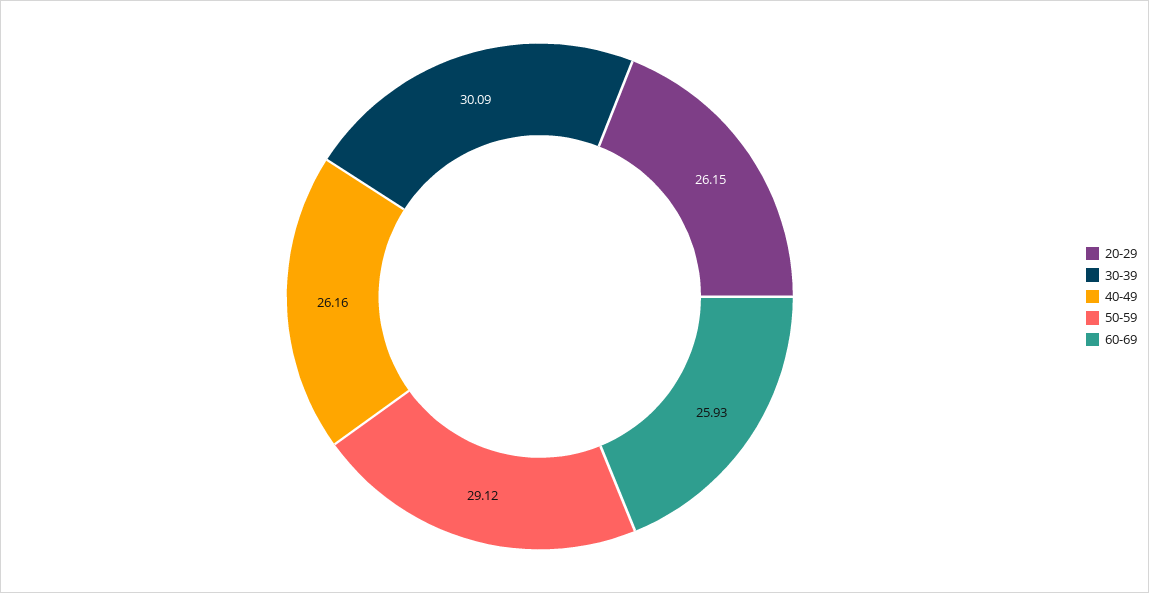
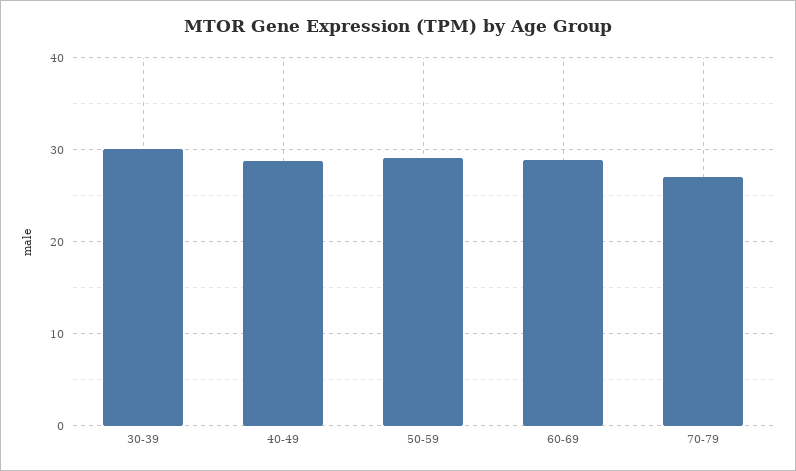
20-29: 26.15 -> none
40-49: 26.16 -> 29
60-69: 25.93 -> 29
70-79: none -> 27

